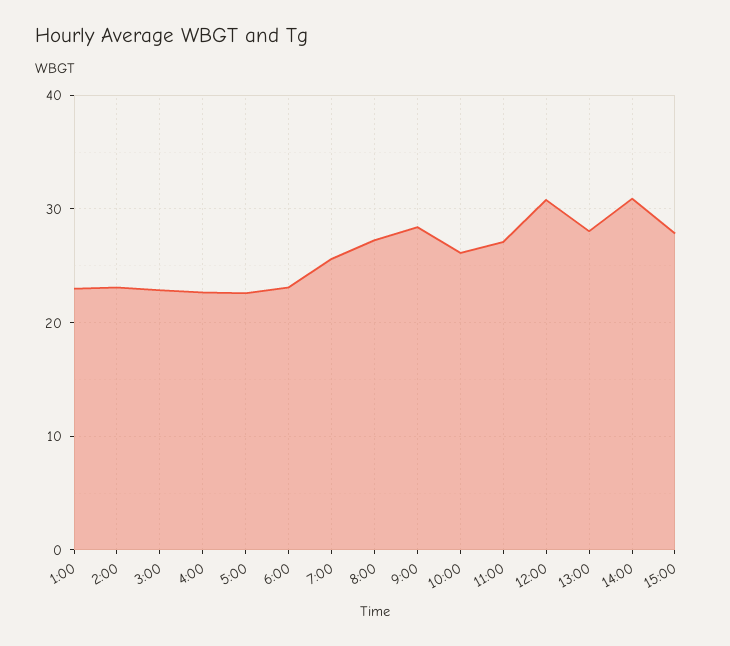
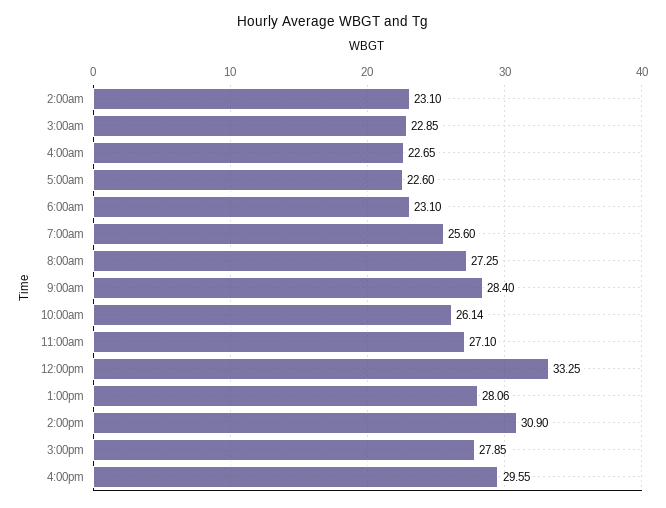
1:00: 23 -> none
12:00: 31 -> 33.25
4:00pm: none -> 29.55

